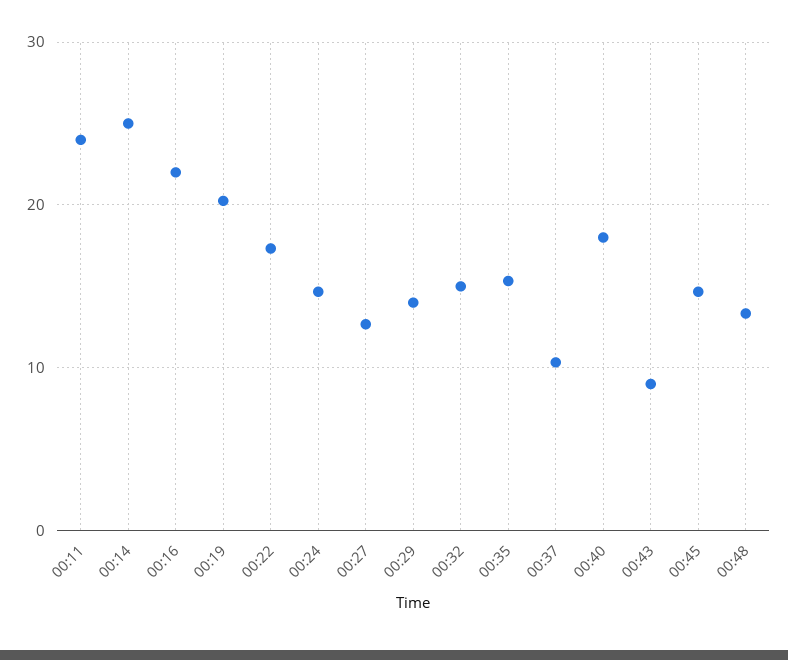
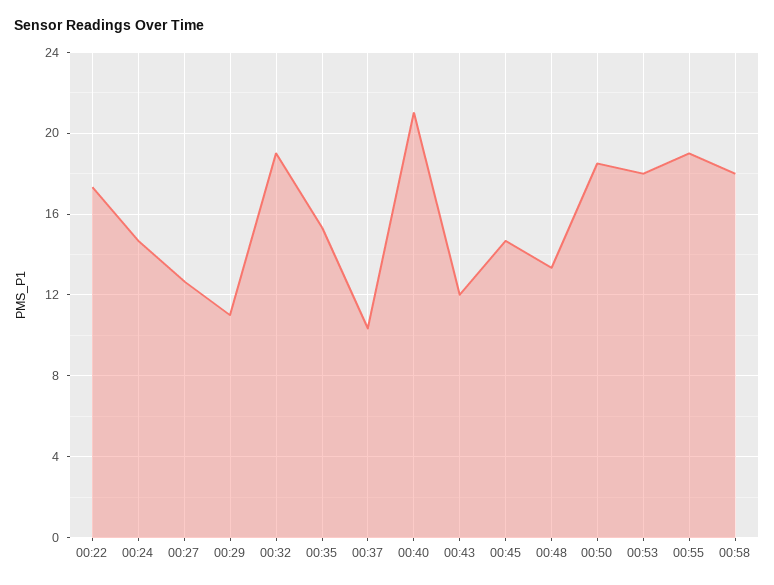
00:11: 24 -> none
00:14: 25 -> none
00:16: 22 -> none
00:19: 20 -> none
00:29: 14 -> 11
00:32: 15 -> 19
00:40: 18 -> 21
00:43: 9 -> 12
00:50: none -> 18.5
00:53: none -> 18
00:55: none -> 19
00:58: none -> 18

